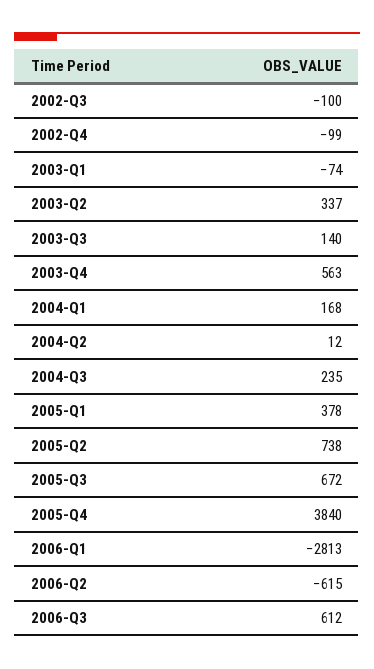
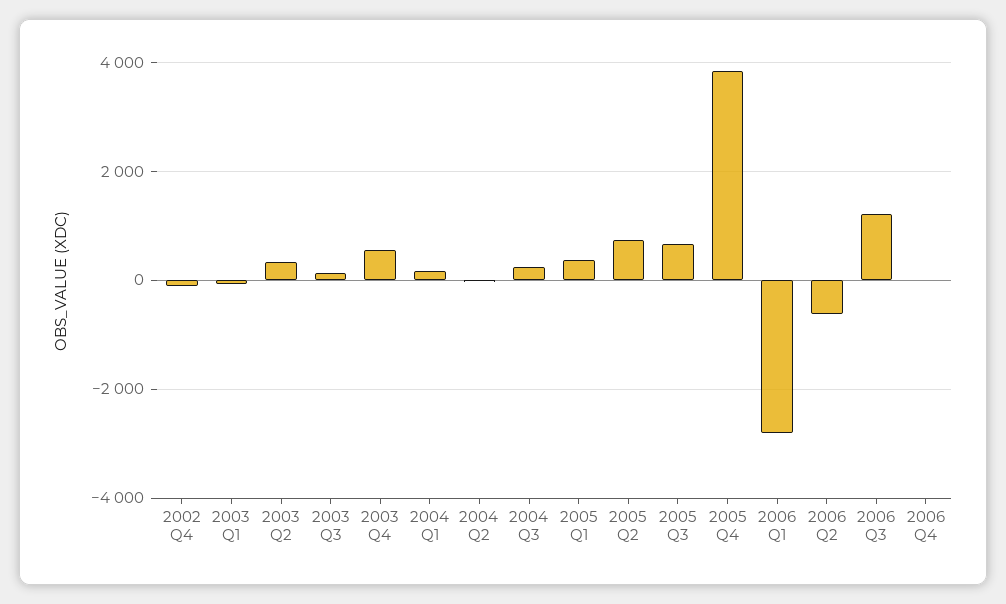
2002-Q3: -100 -> none
2006-Q3: 612 -> 1200
2006 Q4: none -> 0

